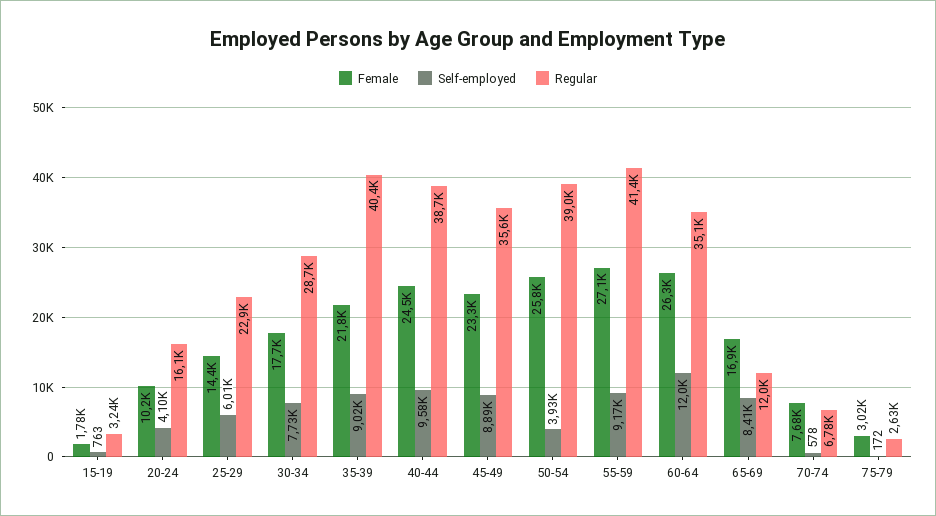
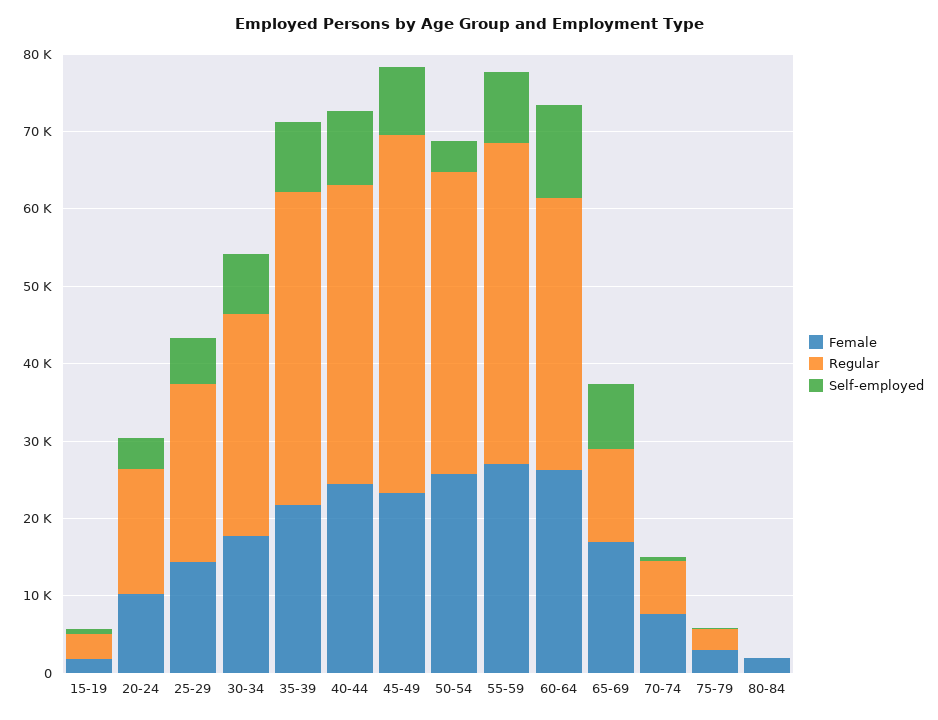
Regular, 45-49: 35600 -> 46000
Female, 80-84: none -> 2000
Regular, 80-84: none -> 0
Self-employed, 80-84: none -> 0

